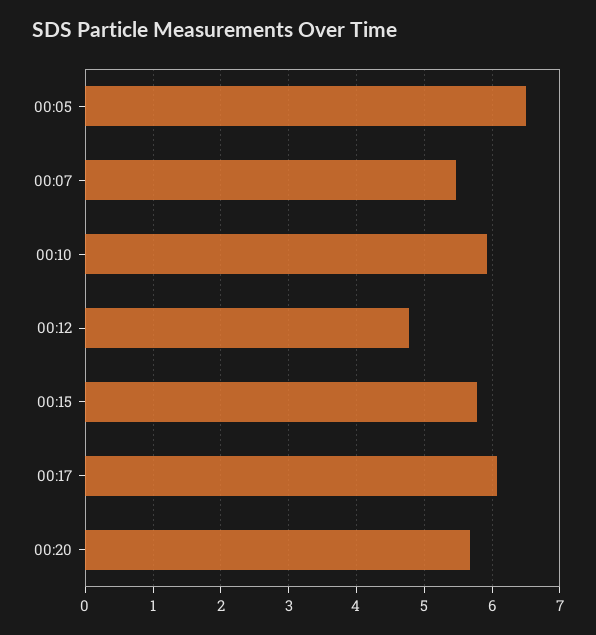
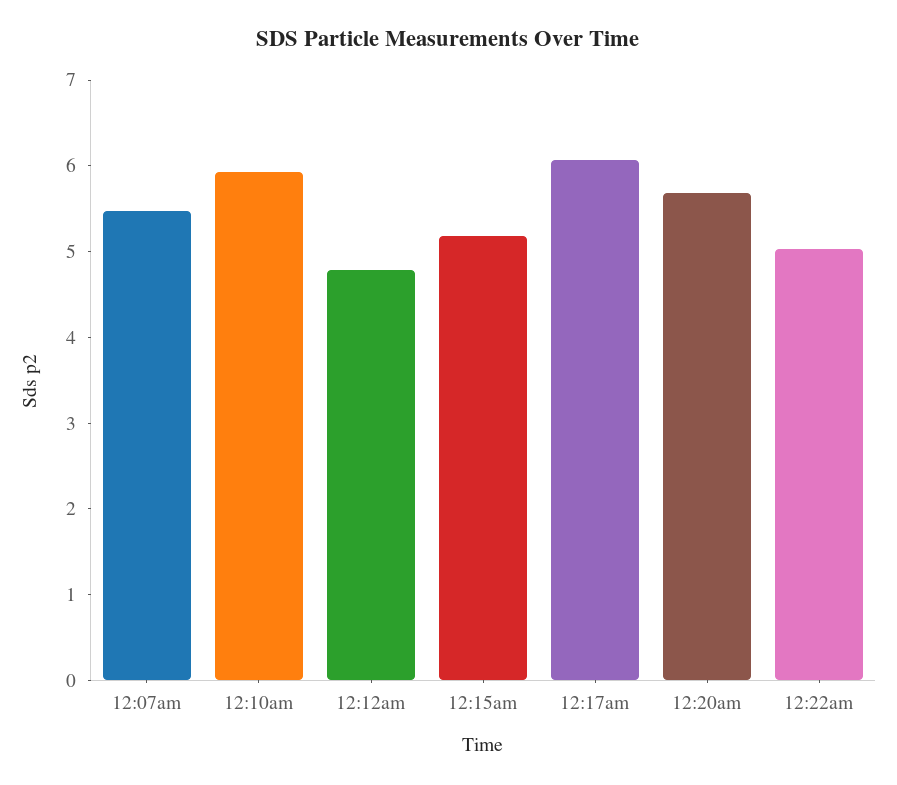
00:05: 6.5 -> none
00:15: 5.8 -> 5.2
12:22am: none -> 5

